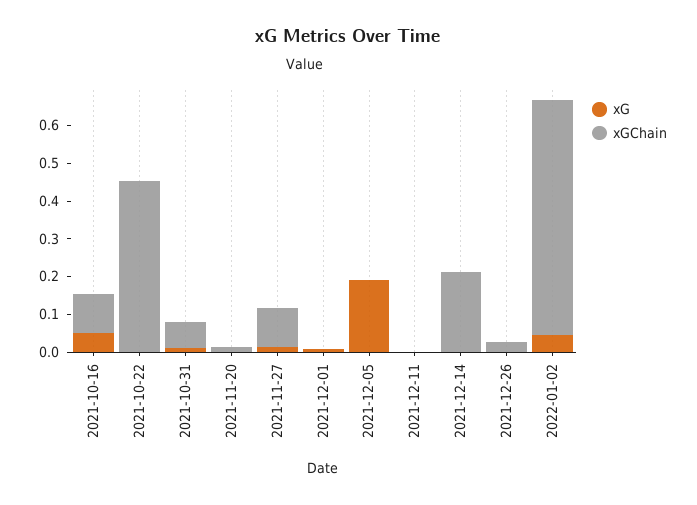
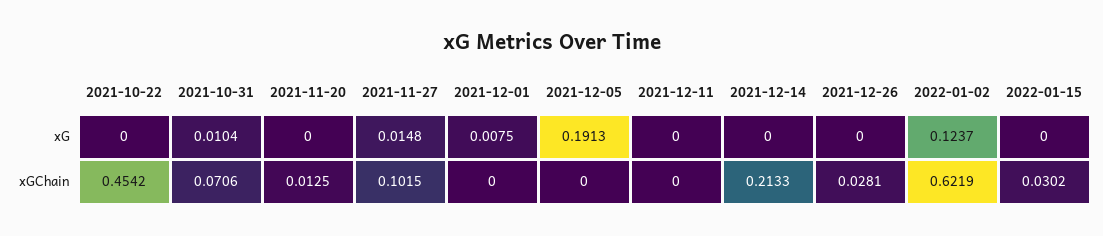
xG, 2021-10-16: 0.05 -> none
xGChain, 2021-10-16: 0.1 -> none
xG, 2022-01-02: 0.05 -> 0.1237
xG, 2022-01-15: none -> 0
xGChain, 2022-01-15: none -> 0.0302

